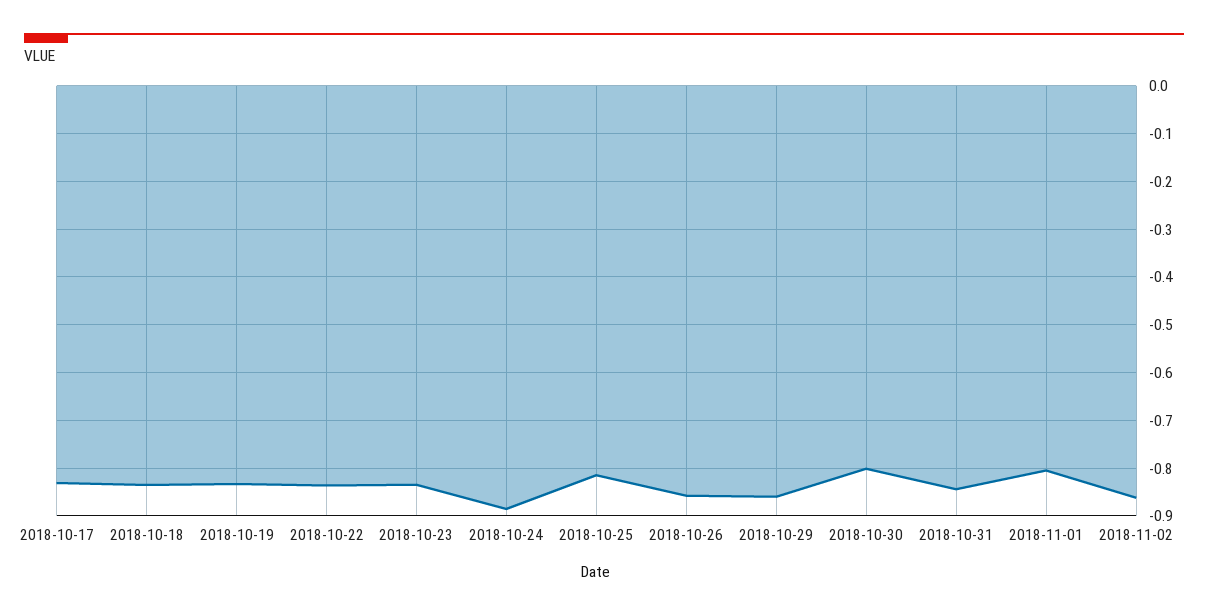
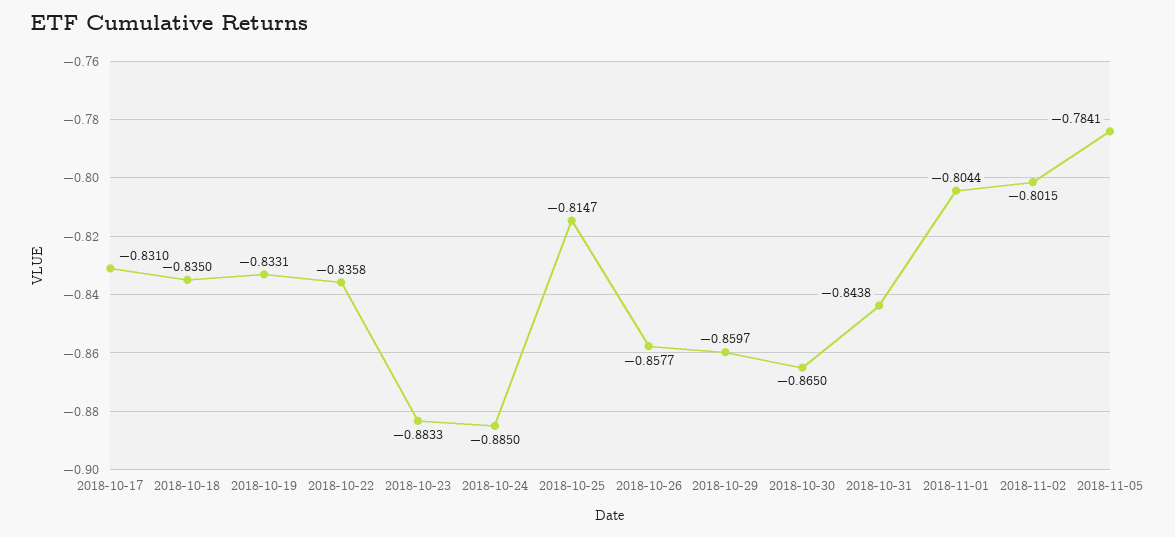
2018-10-23: -0.84 -> -0.8833
2018-10-30: -0.8 -> -0.865
2018-11-02: -0.86 -> -0.8015
2018-11-05: none -> -0.7841

